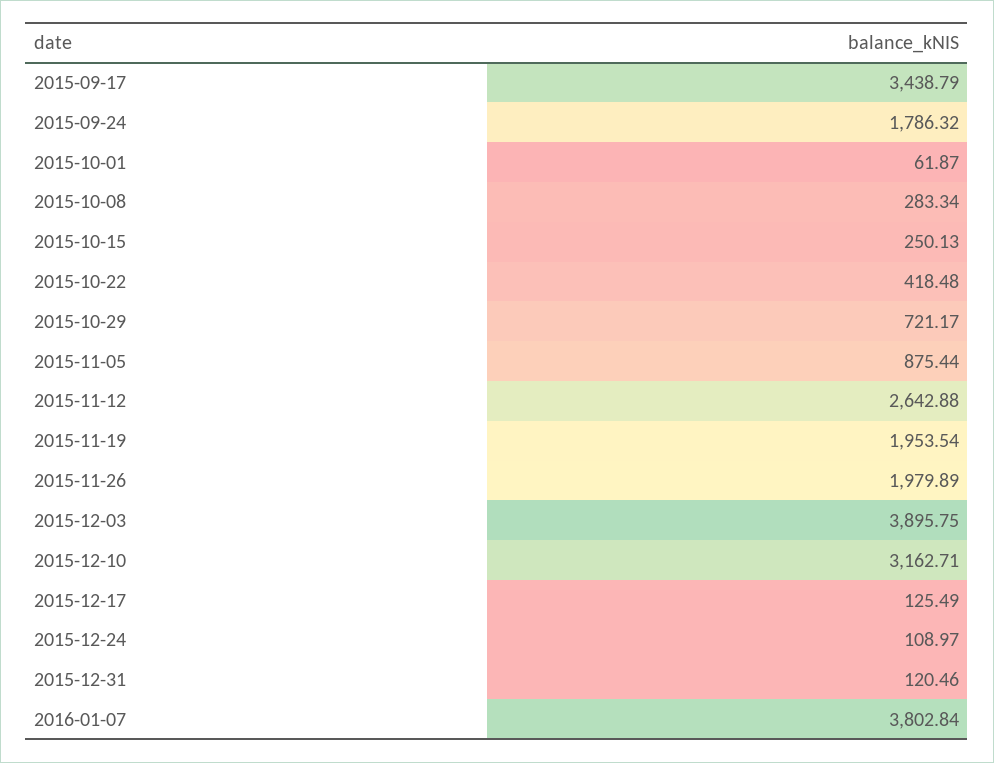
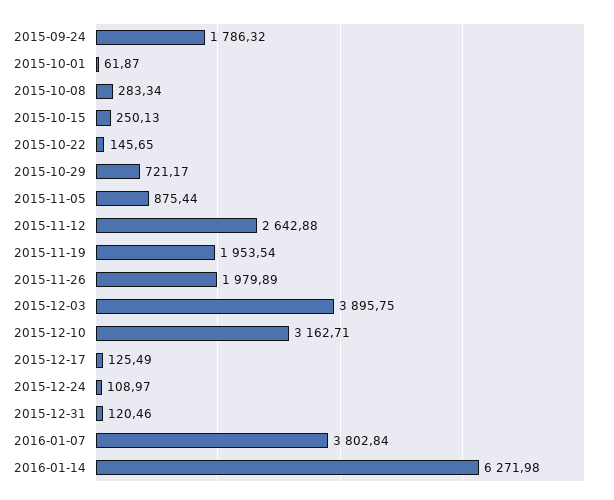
2015-09-17: 3438.79 -> none
2015-10-22: 418.48 -> 145.65
2016-01-14: none -> 6271.98

